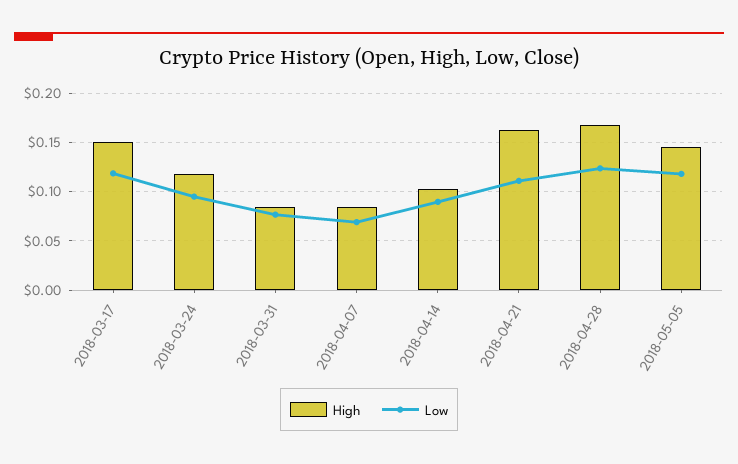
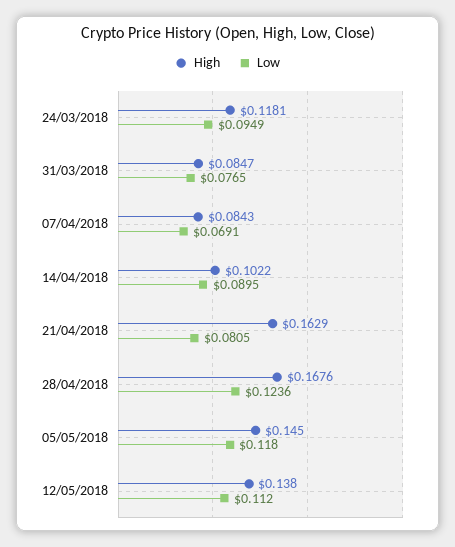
High, 2018-03-17: 0.15 -> none
Low, 2018-03-17: 0.12 -> none
Low, 2018-04-21: 0.11 -> 0.0805
High, 12/05/2018: none -> 0.138
Low, 12/05/2018: none -> 0.112

